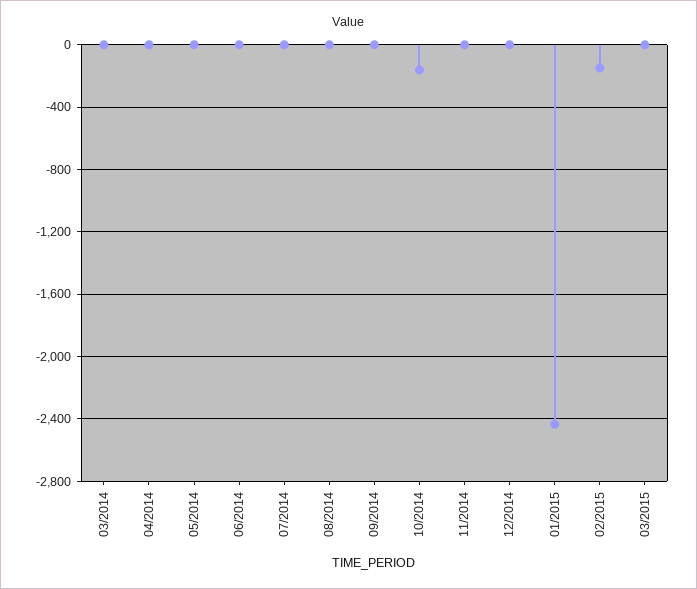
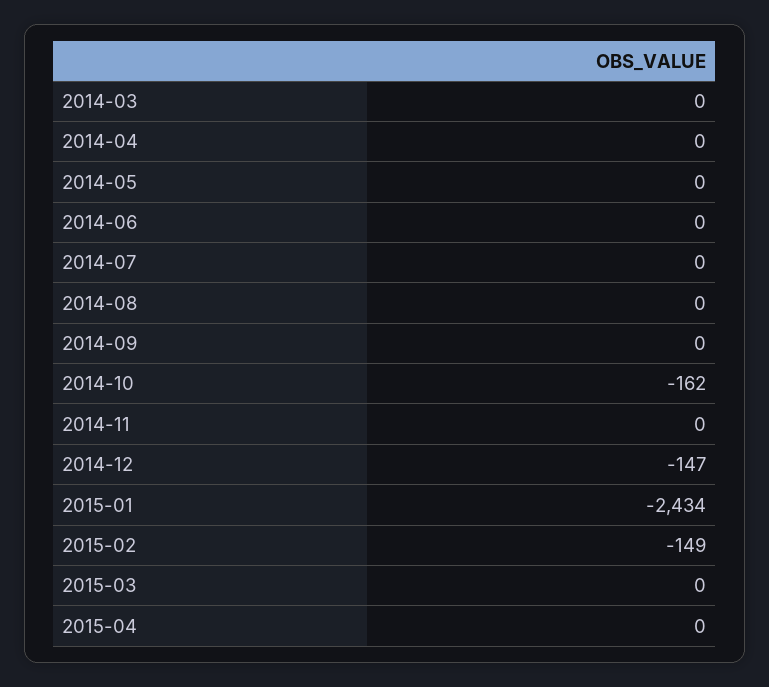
12/2014: 0 -> -147
2015-04: none -> 0

